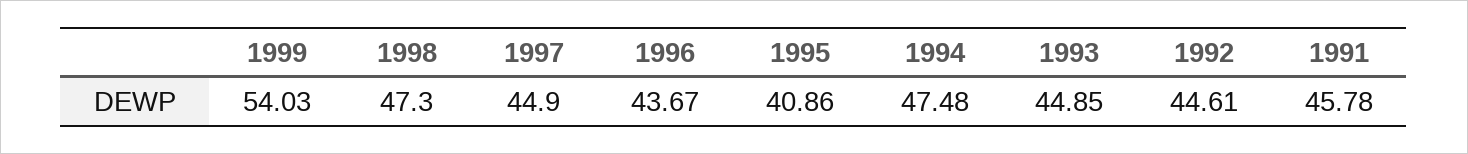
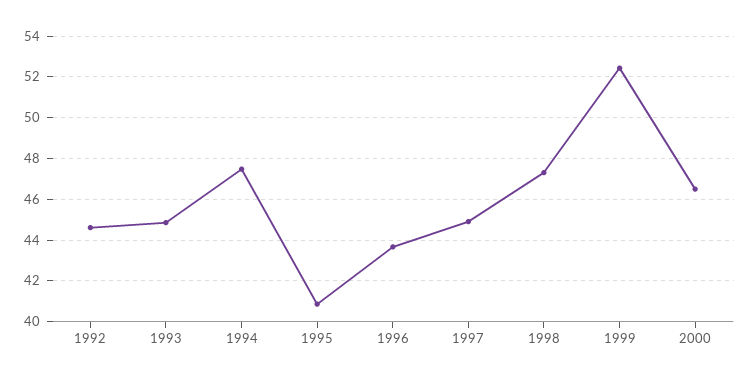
1999: 54.03 -> 52.5
1991: 45.78 -> none
2000: none -> 46.5

